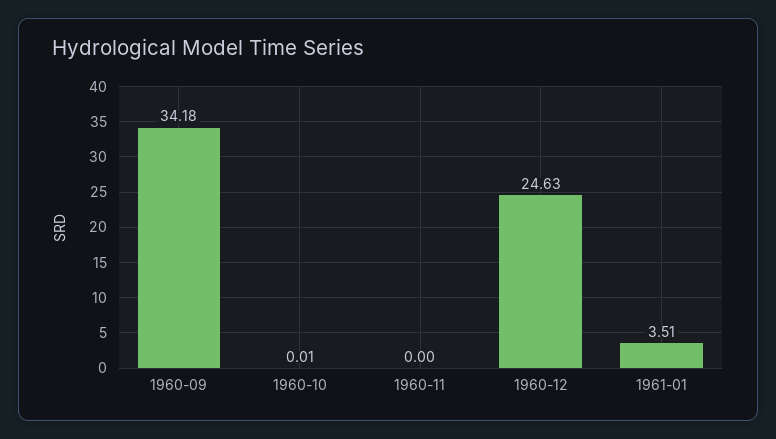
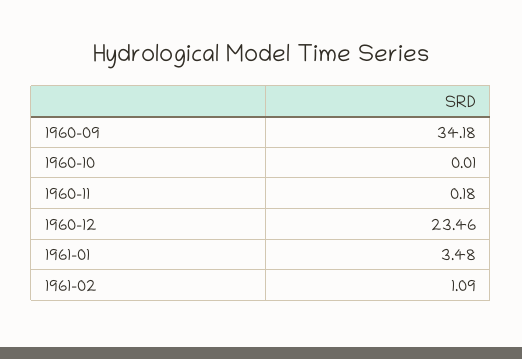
1960-11: 0 -> 0.18
1960-12: 24.63 -> 23.46
1961-01: 3.51 -> 3.48
1961-02: none -> 1.09

